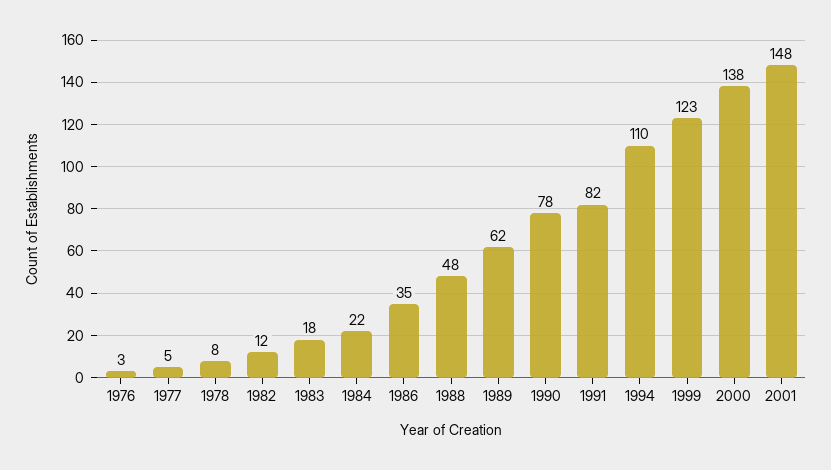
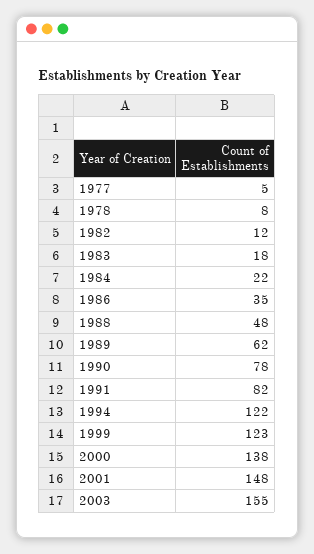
1976: 3 -> none
1994: 110 -> 122
2003: none -> 155

